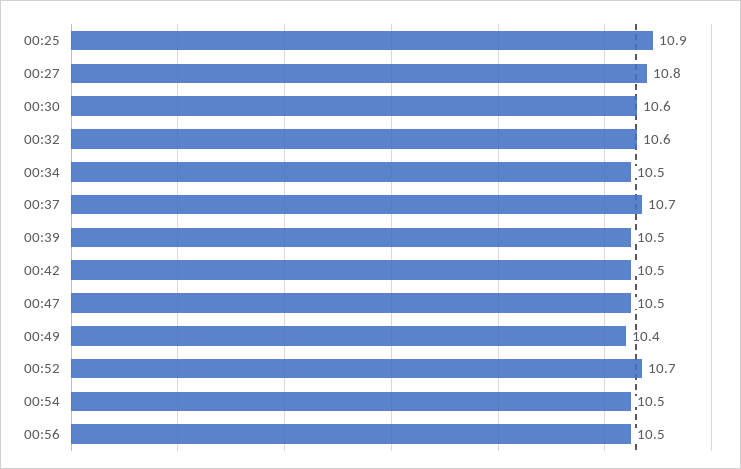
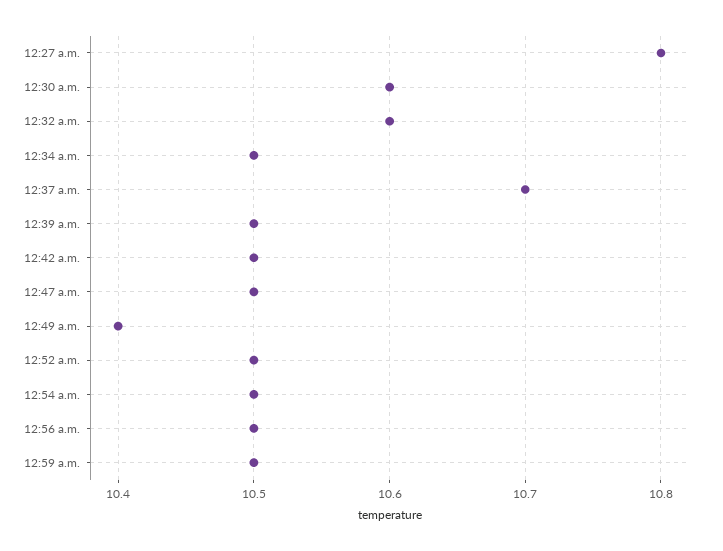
00:25: 10.9 -> none
00:52: 10.7 -> 10.5
12:59 a.m.: none -> 10.5

